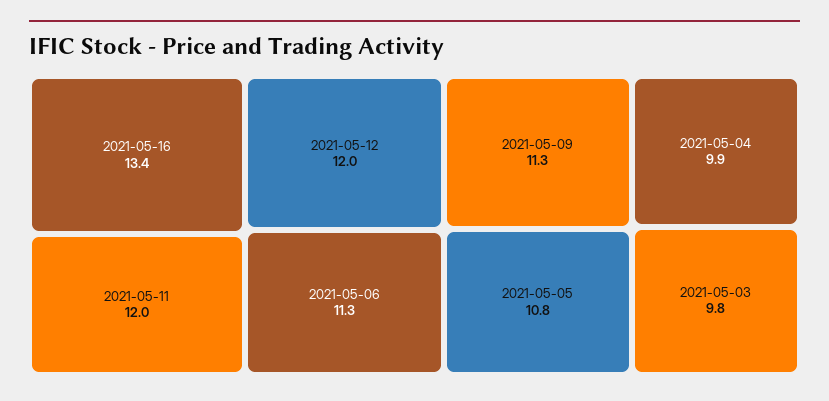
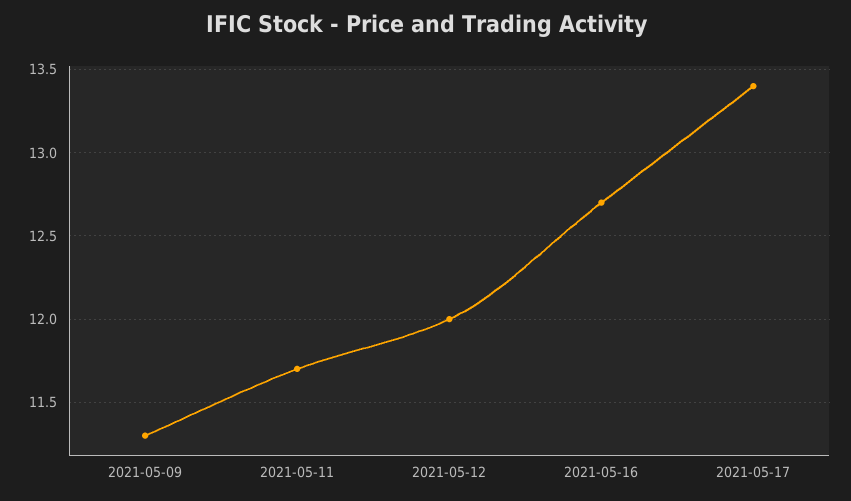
2021-05-16: 13.4 -> 12.7
2021-05-11: 12 -> 11.7
2021-05-06: 11.3 -> none
2021-05-05: 10.8 -> none
2021-05-04: 9.9 -> none
2021-05-03: 9.8 -> none
2021-05-17: none -> 13.4

